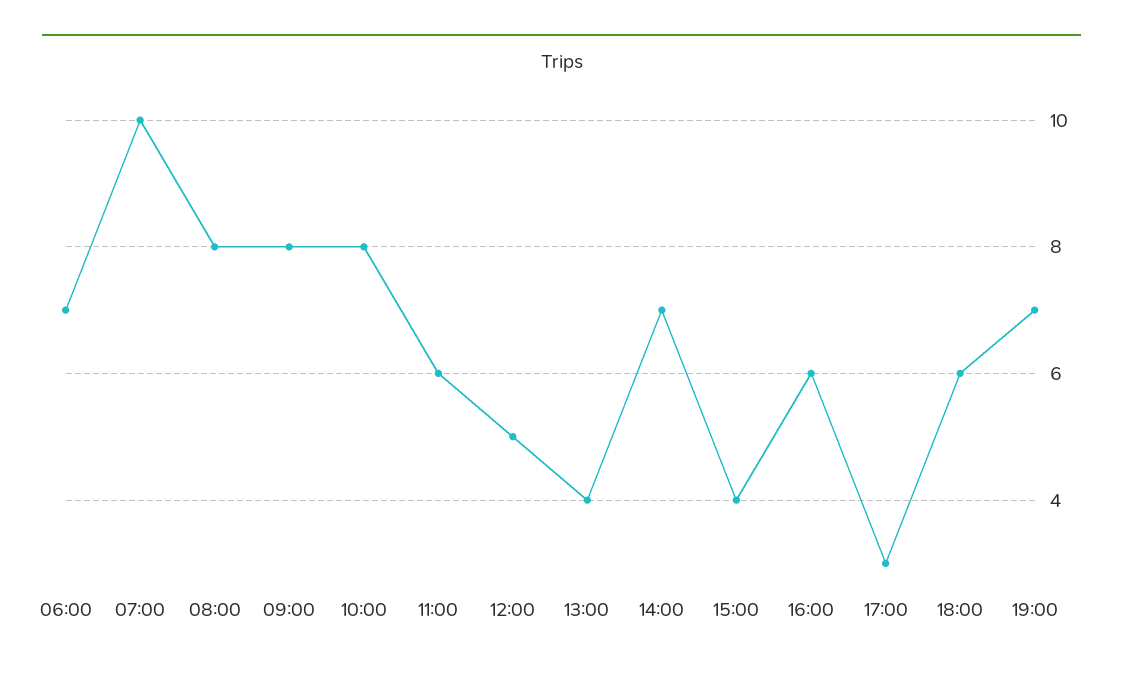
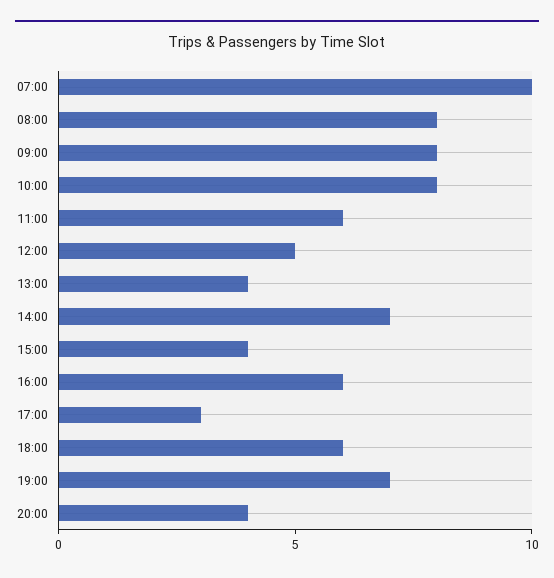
06:00: 7 -> none
20:00: none -> 4

